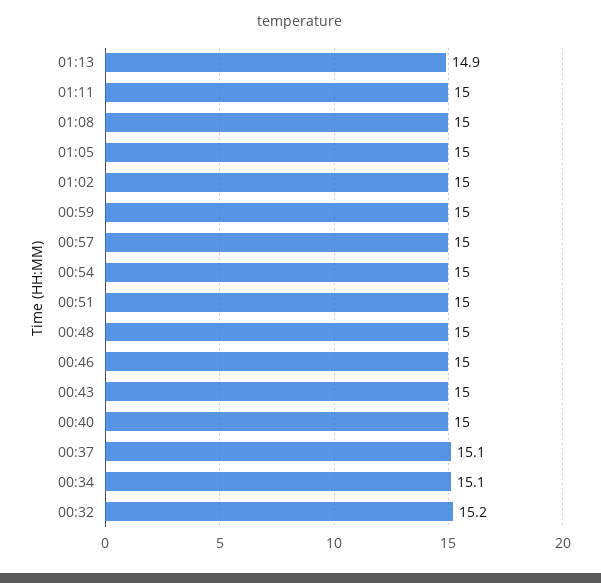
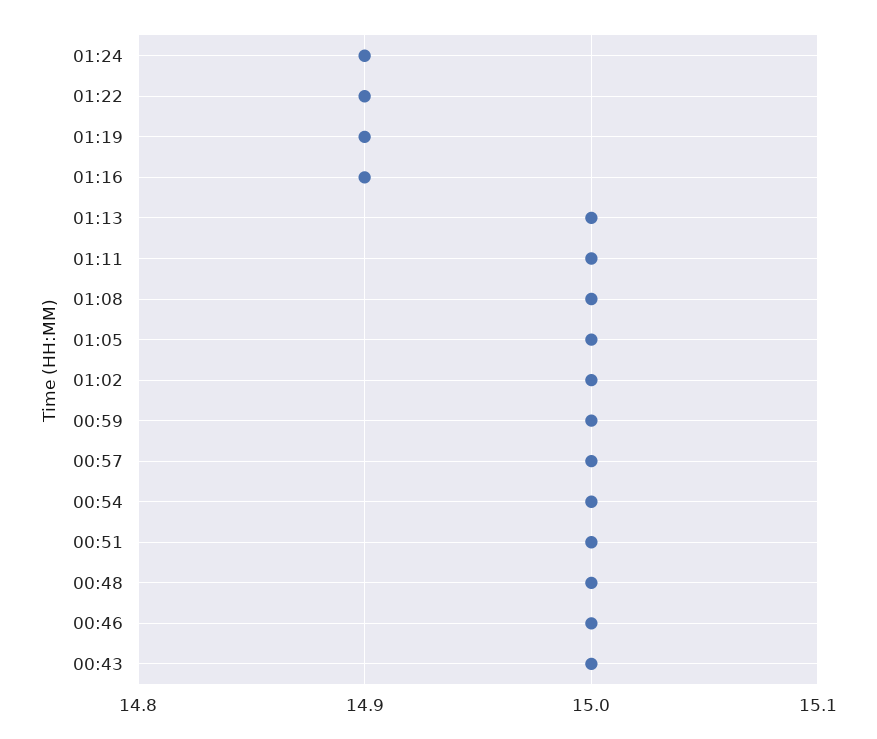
01:13: 14.9 -> 15
00:40: 15 -> none
00:37: 15.1 -> none
00:34: 15.1 -> none
00:32: 15.2 -> none
01:24: none -> 14.9
01:22: none -> 14.9
01:19: none -> 14.9
01:16: none -> 14.9

